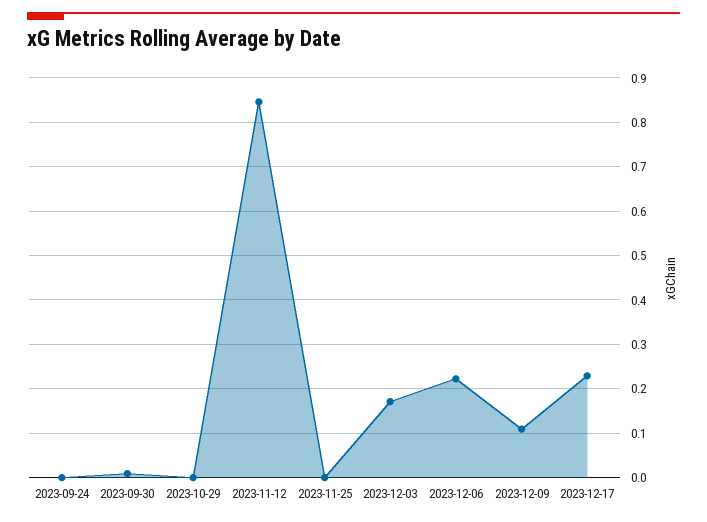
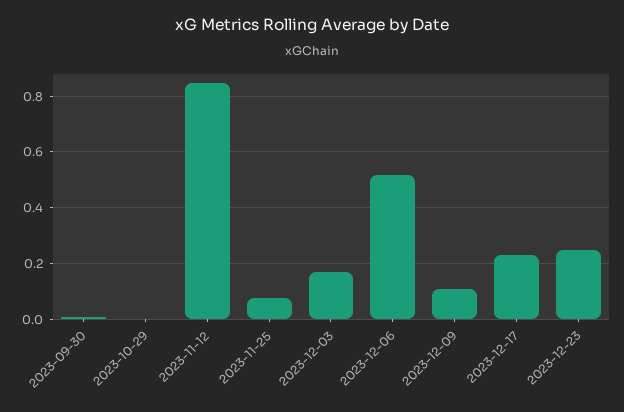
2023-09-24: 0 -> none
2023-11-25: 0 -> 0.075
2023-12-06: 0.22 -> 0.525
2023-12-23: none -> 0.25

